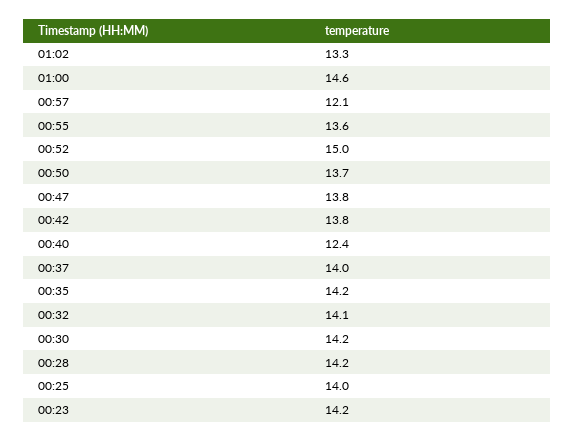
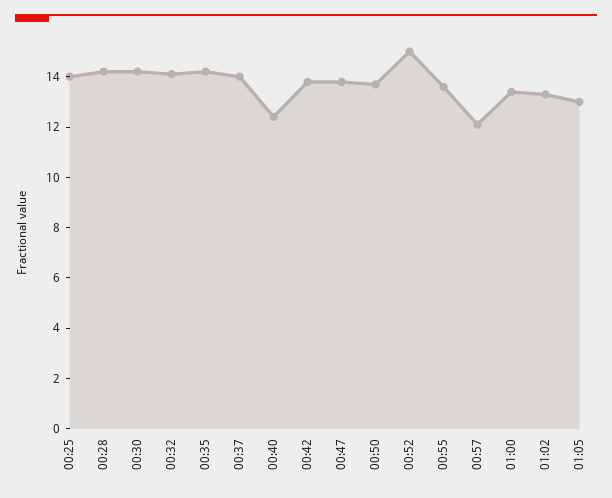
01:00: 14.6 -> 13.5
00:23: 14.2 -> none
01:05: none -> 13

